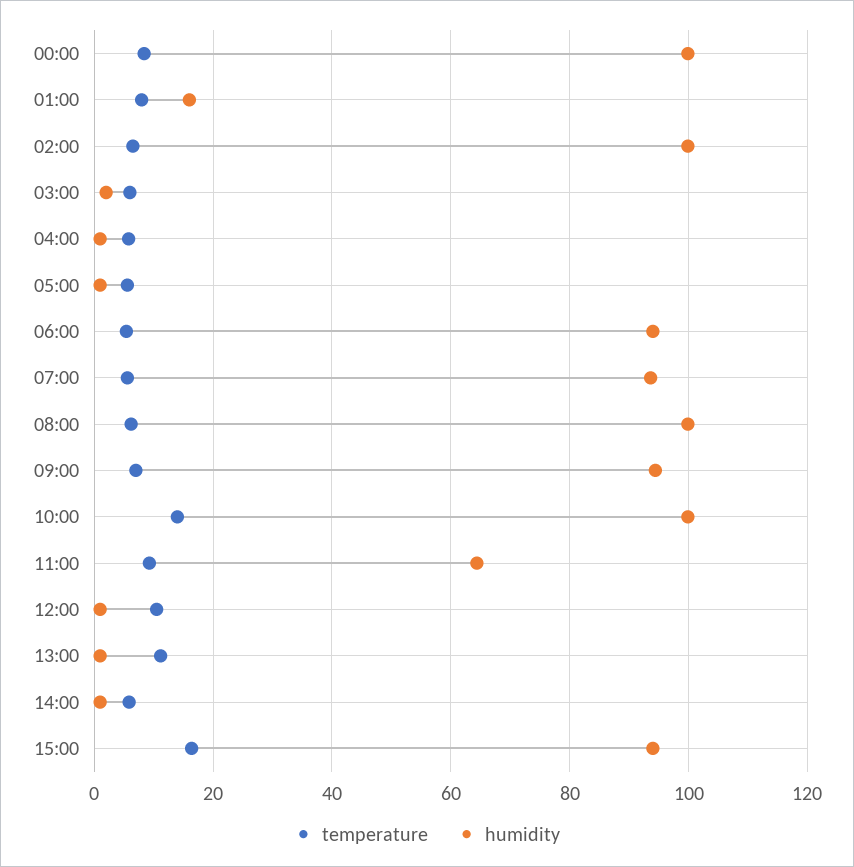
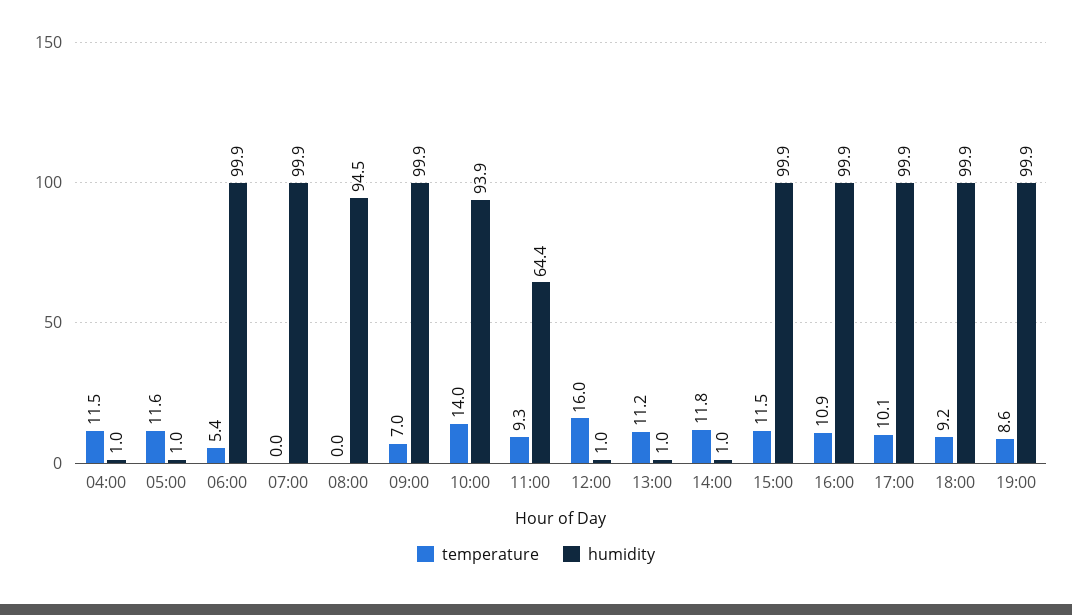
temperature, 00:00: 8 -> none
humidity, 00:00: 100 -> none
temperature, 01:00: 8 -> none
humidity, 01:00: 16 -> none
temperature, 02:00: 6 -> none
humidity, 02:00: 100 -> none
temperature, 03:00: 6 -> none
humidity, 03:00: 2 -> none
temperature, 04:00: 6 -> 11.5
temperature, 05:00: 6 -> 11.6
humidity, 06:00: 94 -> 99.9
temperature, 07:00: 6 -> 0
humidity, 07:00: 94 -> 99.9
temperature, 08:00: 6 -> 0
humidity, 08:00: 100 -> 94.5
humidity, 09:00: 94 -> 99.9
humidity, 10:00: 100 -> 93.9
temperature, 12:00: 10 -> 16
temperature, 14:00: 6 -> 11.8
temperature, 15:00: 16 -> 11.5
humidity, 15:00: 94 -> 99.9
temperature, 16:00: none -> 10.9
humidity, 16:00: none -> 99.9
temperature, 17:00: none -> 10.1
humidity, 17:00: none -> 99.9
temperature, 18:00: none -> 9.2
humidity, 18:00: none -> 99.9
temperature, 19:00: none -> 8.6
humidity, 19:00: none -> 99.9

